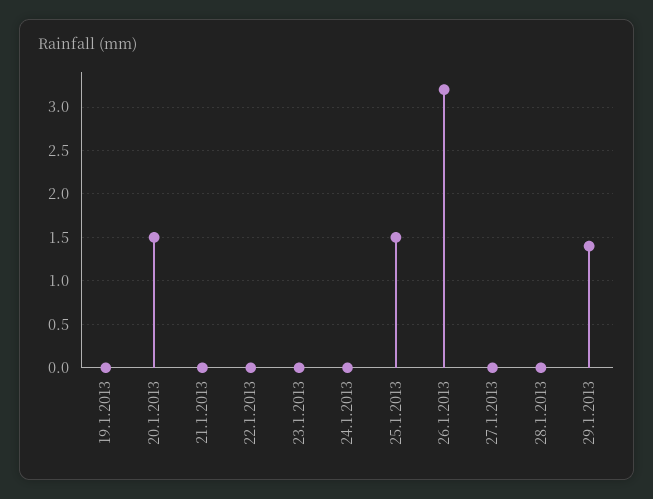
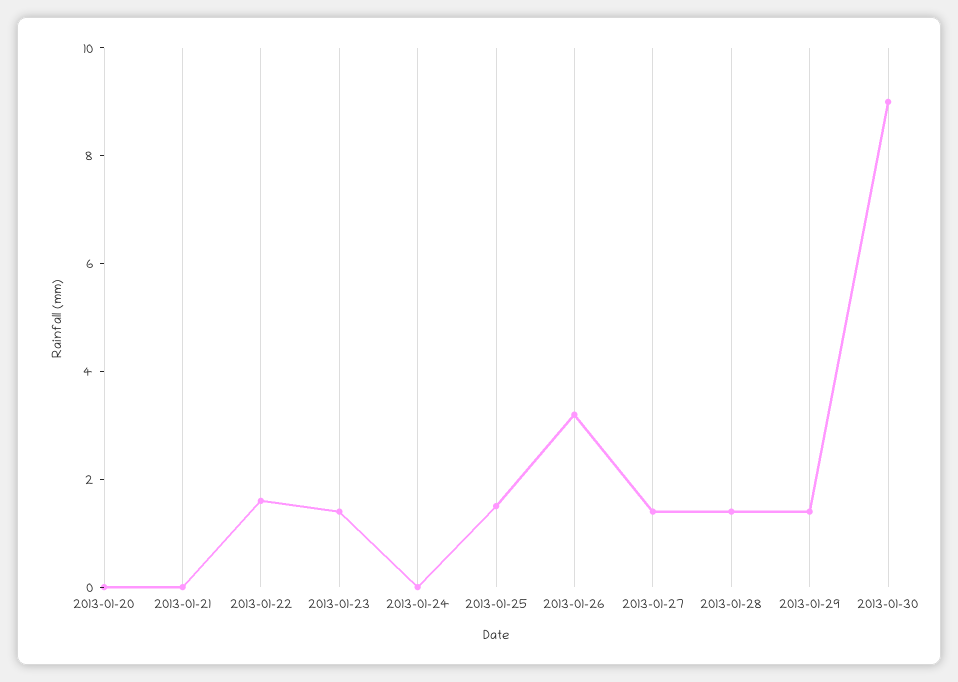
19.1.2013: 0 -> none
20.1.2013: 1.5 -> 0
22.1.2013: 0 -> 1.5
23.1.2013: 0 -> 1.5
27.1.2013: 0 -> 1.5
28.1.2013: 0 -> 1.5
2013-01-30: none -> 9

